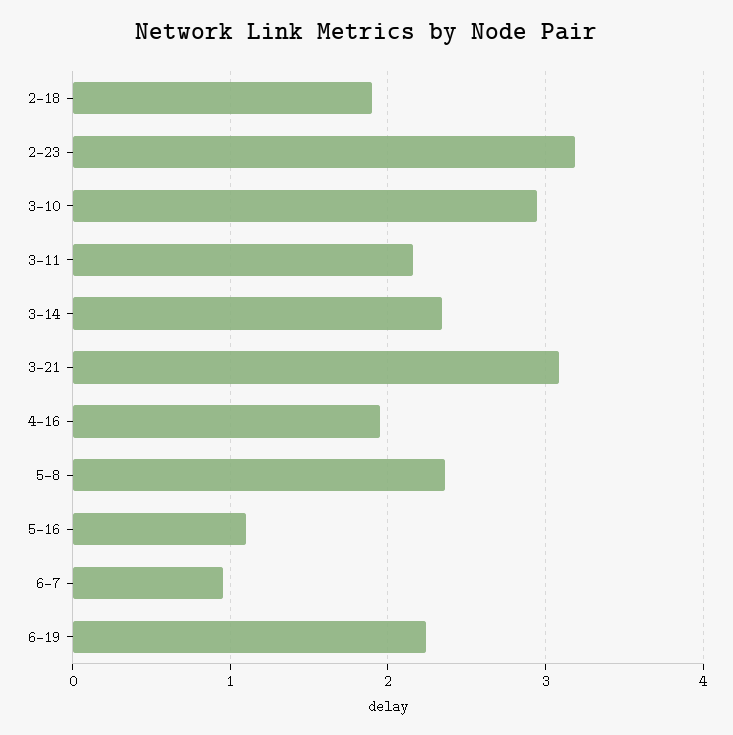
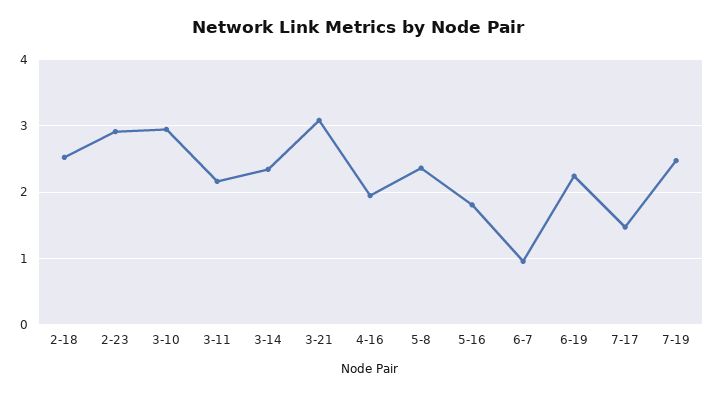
2-18: 1.9 -> 2.5
2-23: 3.2 -> 2.9
5-16: 1.1 -> 1.8
7-17: none -> 1.5
7-19: none -> 2.5

